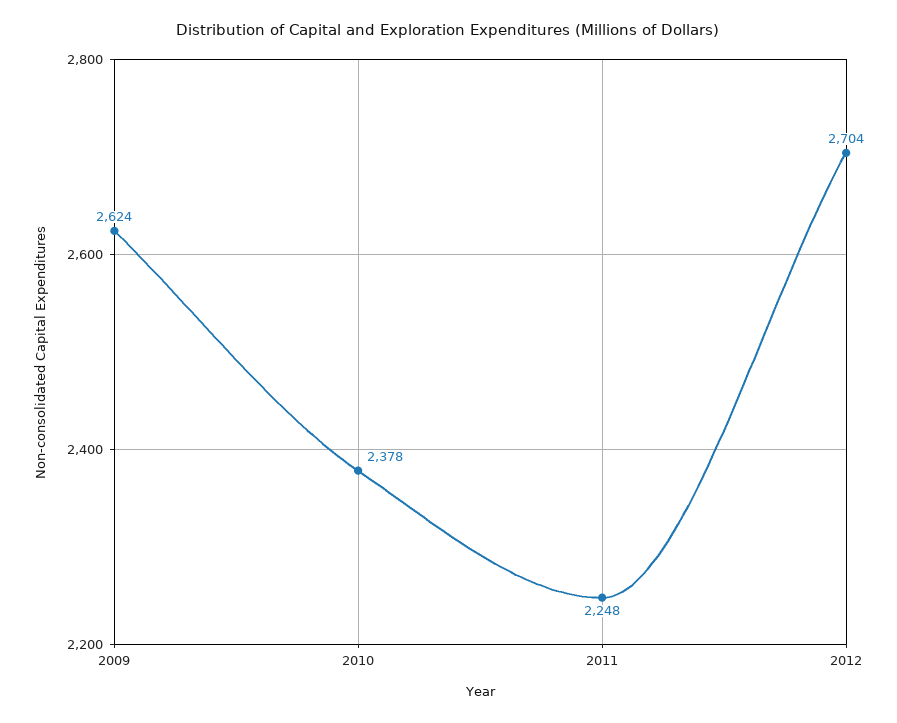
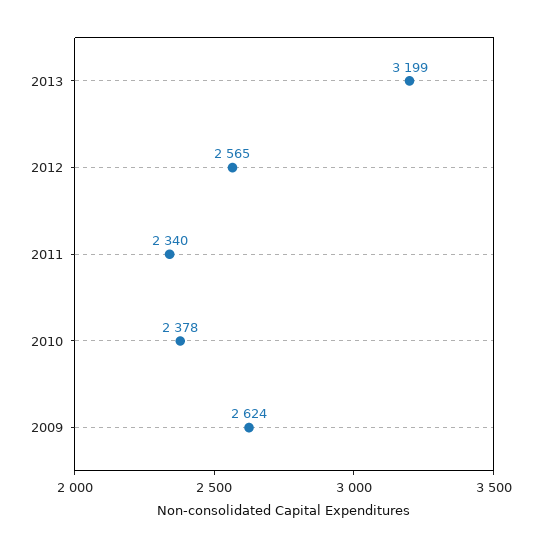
2011: 2248 -> 2340
2012: 2704 -> 2565
2013: none -> 3199

